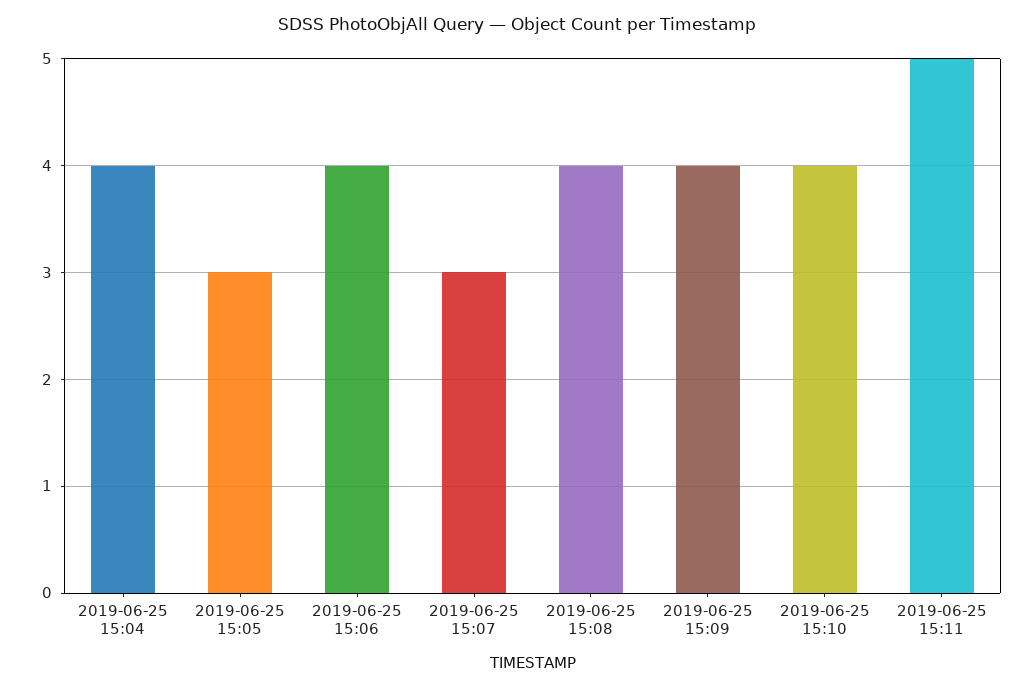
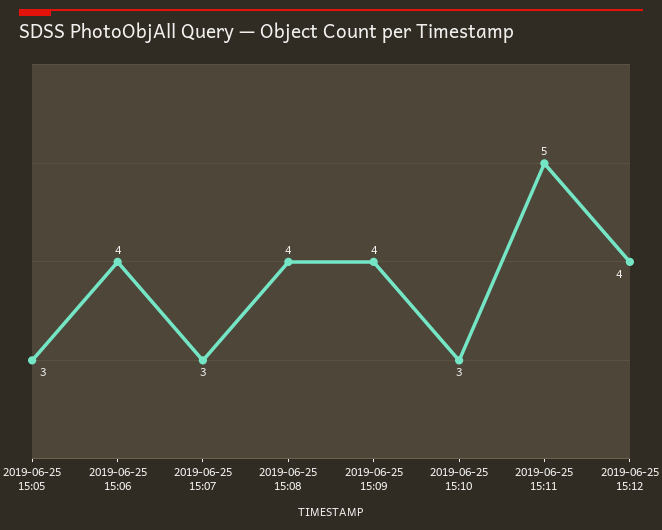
2019-06-25 15:04: 4 -> none
2019-06-25 15:10: 4 -> 3
2019-06-25 15:12: none -> 4

